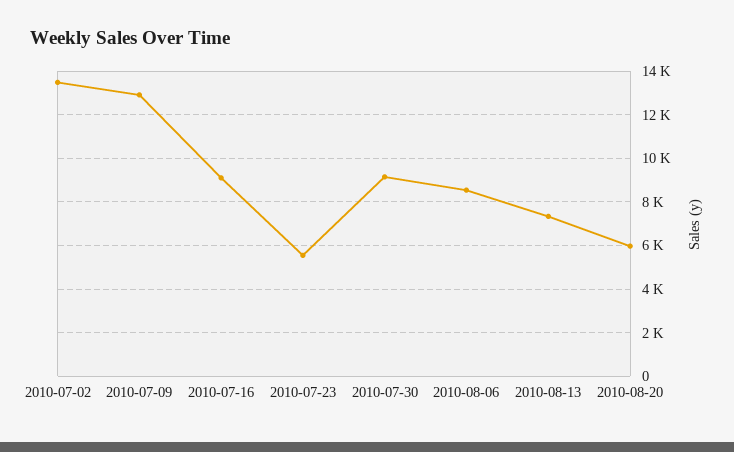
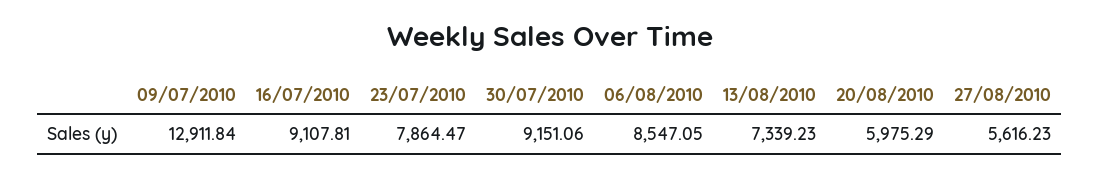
2010-07-02: 13500 -> none
2010-07-23: 5500 -> 7864.47
27/08/2010: none -> 5616.23

